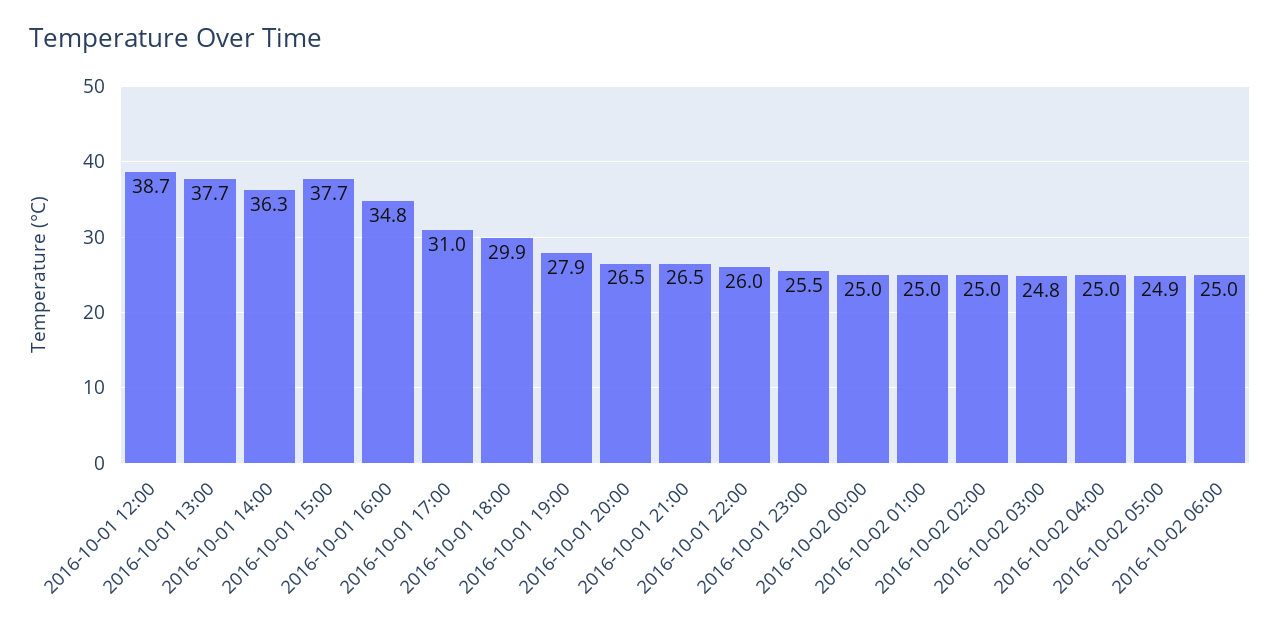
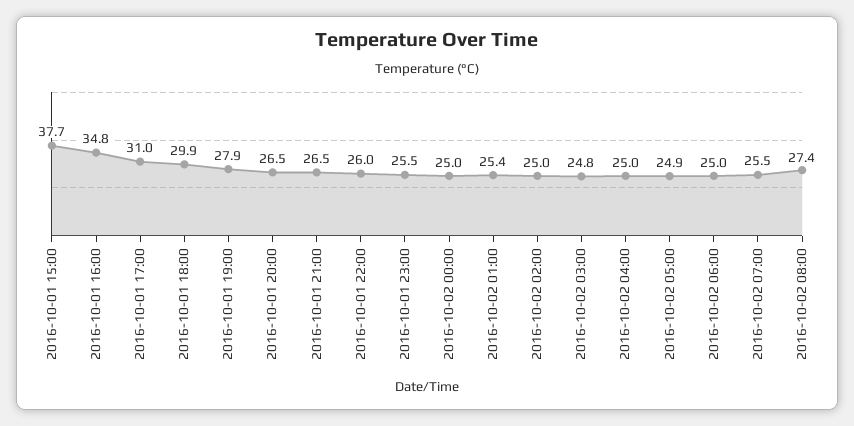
2016-10-01 12:00: 38.7 -> none
2016-10-01 13:00: 37.7 -> none
2016-10-01 14:00: 36.3 -> none
2016-10-02 01:00: 25 -> 25.4
2016-10-02 07:00: none -> 25.5
2016-10-02 08:00: none -> 27.4

